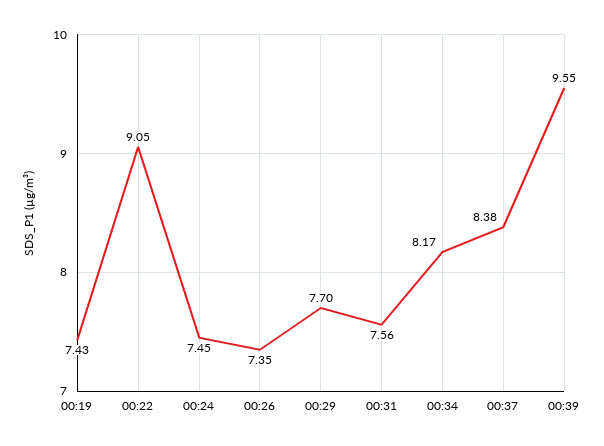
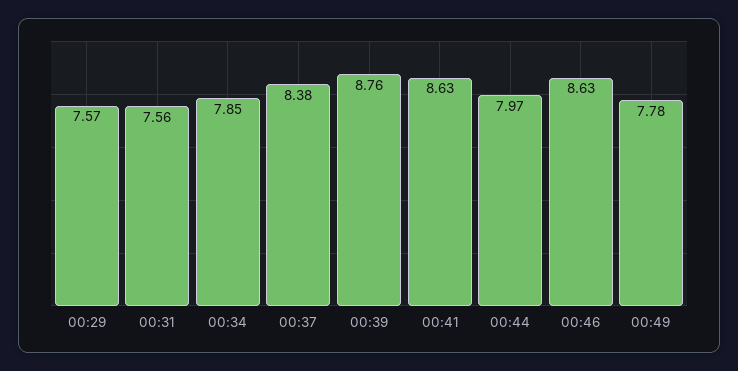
00:19: 7.43 -> none
00:22: 9.05 -> none
00:24: 7.45 -> none
00:26: 7.35 -> none
00:29: 7.7 -> 7.57
00:34: 8.17 -> 7.85
00:39: 9.55 -> 8.76
00:41: none -> 8.63
00:44: none -> 7.97
00:46: none -> 8.63
00:49: none -> 7.78

